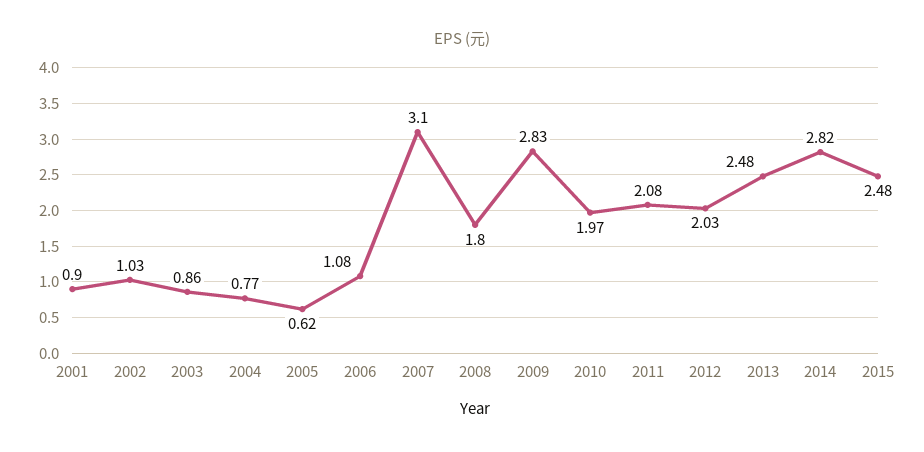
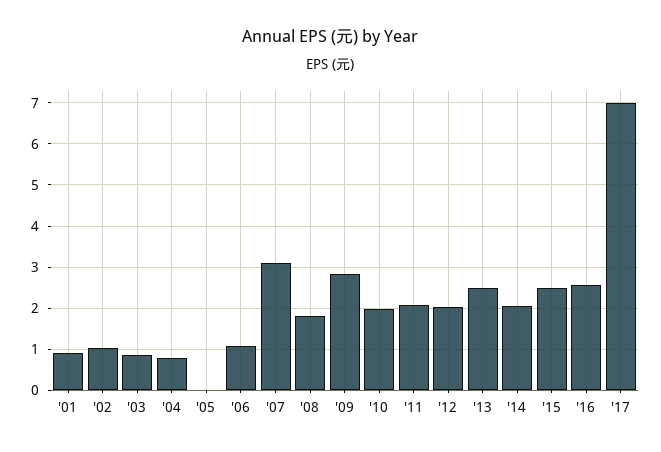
2005: 0.62 -> 0
2014: 2.82 -> 2
'16: none -> 2.6
'17: none -> 7

